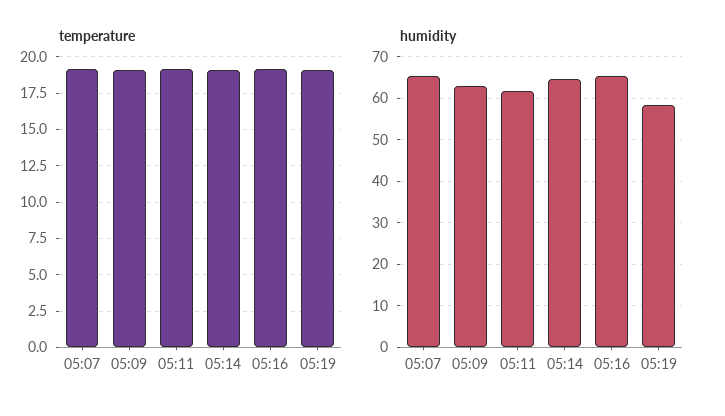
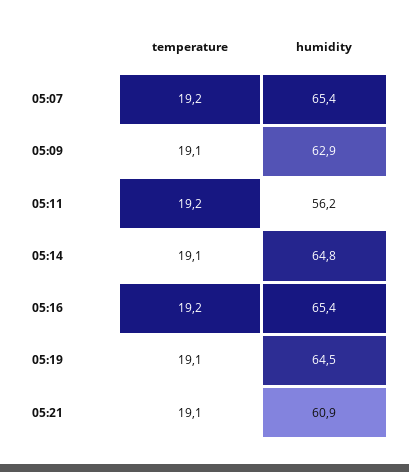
humidity, 05:11: 62 -> 56.2
humidity, 05:19: 58 -> 64.5
temperature, 05:21: none -> 19.1
humidity, 05:21: none -> 60.9

